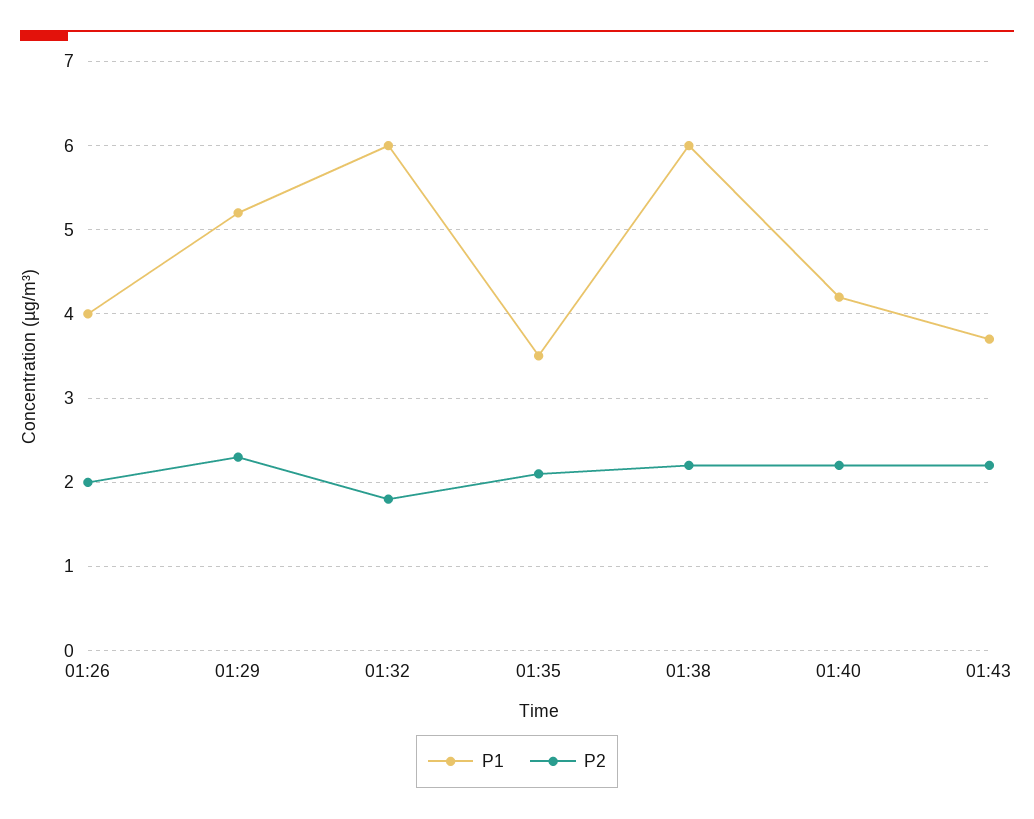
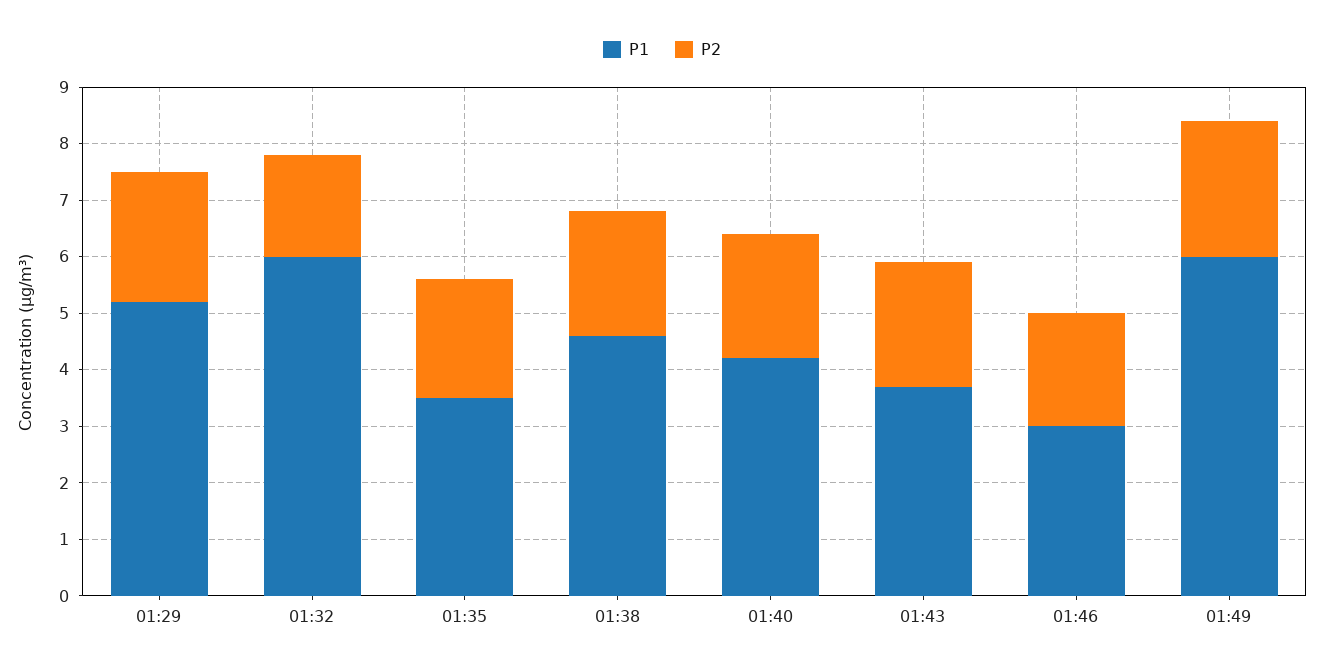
P1, 01:26: 4 -> none
P2, 01:26: 2 -> none
P1, 01:38: 6 -> 4.5
P1, 01:46: none -> 3
P2, 01:46: none -> 2
P1, 01:49: none -> 6
P2, 01:49: none -> 2.5

